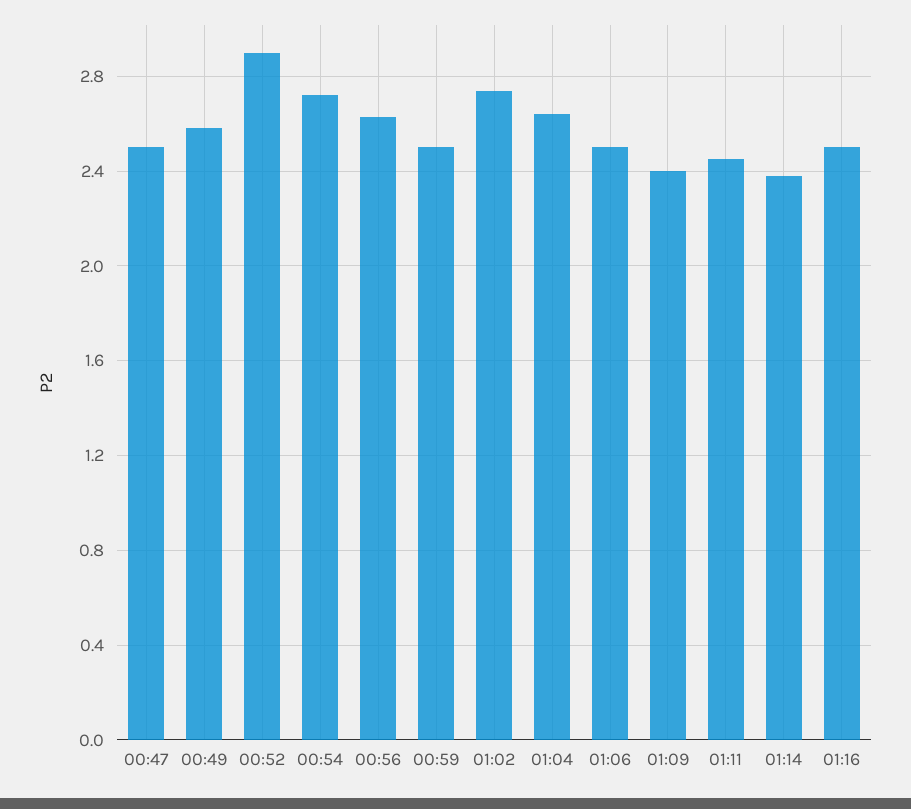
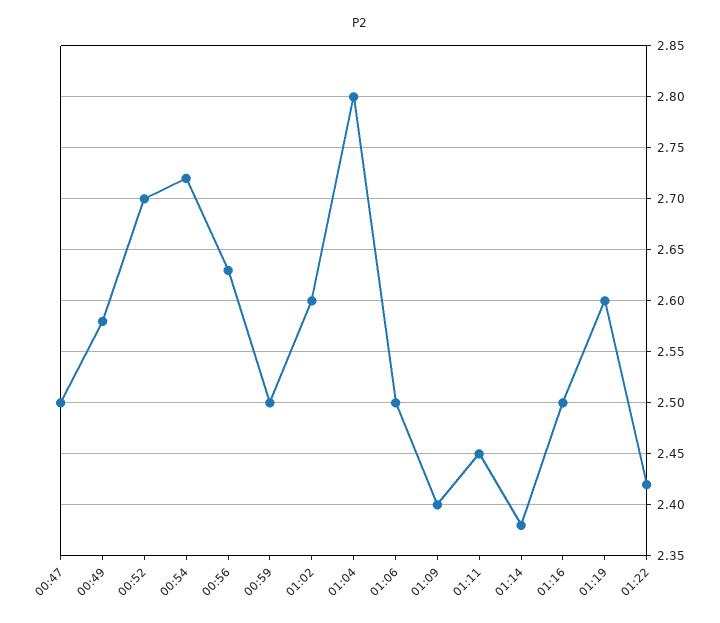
00:52: 2.9 -> 2.7
01:02: 2.75 -> 2.6
01:04: 2.65 -> 2.8
01:19: none -> 2.6
01:22: none -> 2.42

